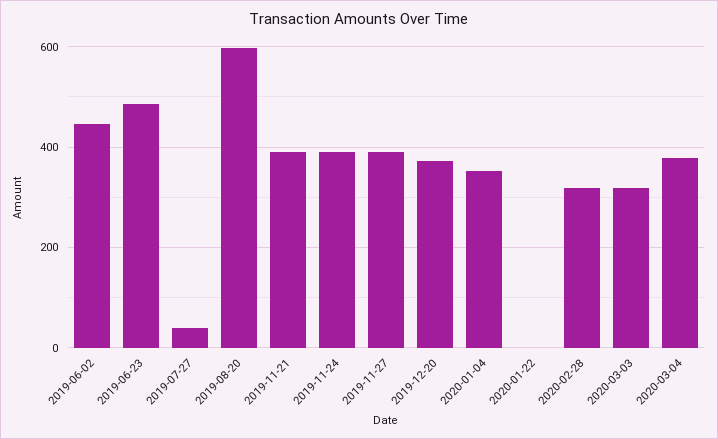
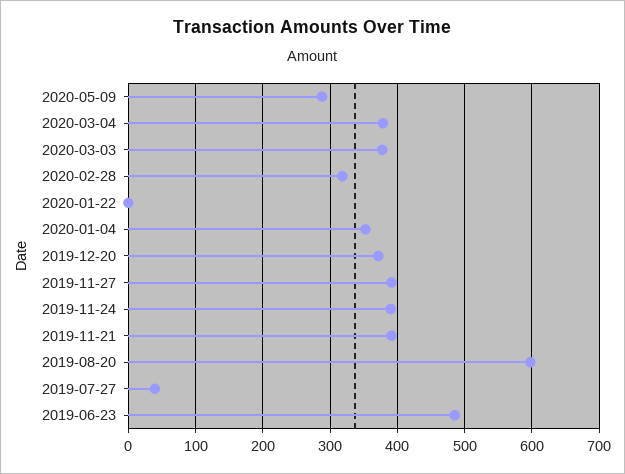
2019-06-02: 440 -> none
2020-03-03: 320 -> 380
2020-05-09: none -> 290

